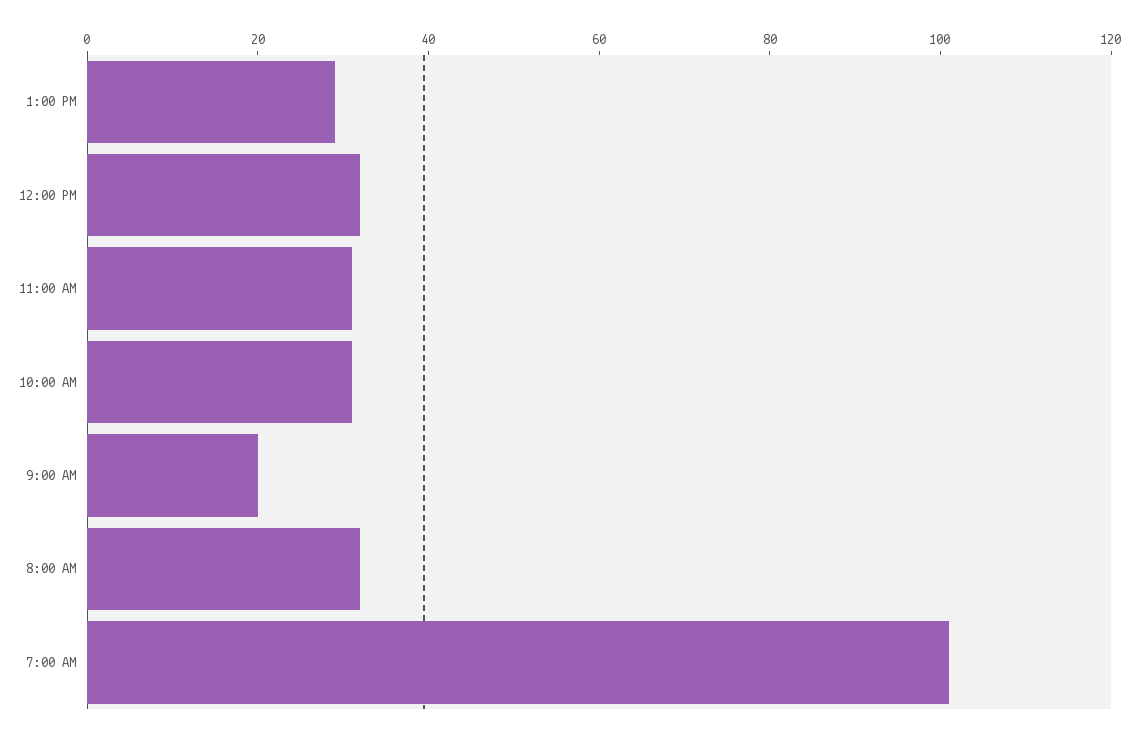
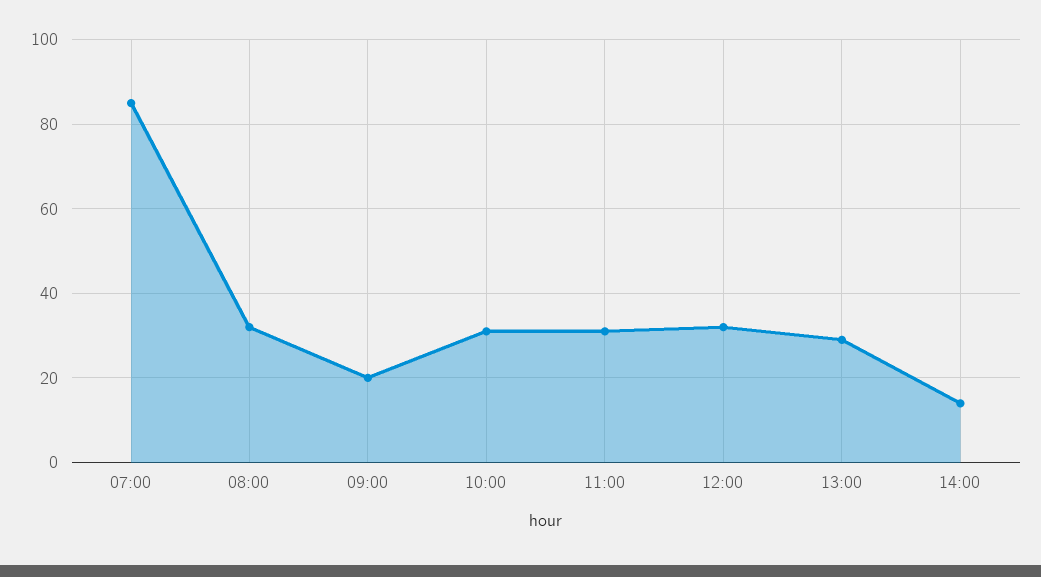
7:00 AM: 100 -> 85
14:00: none -> 15

